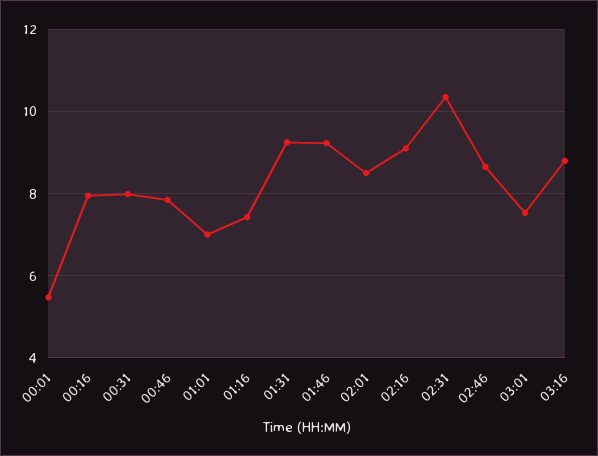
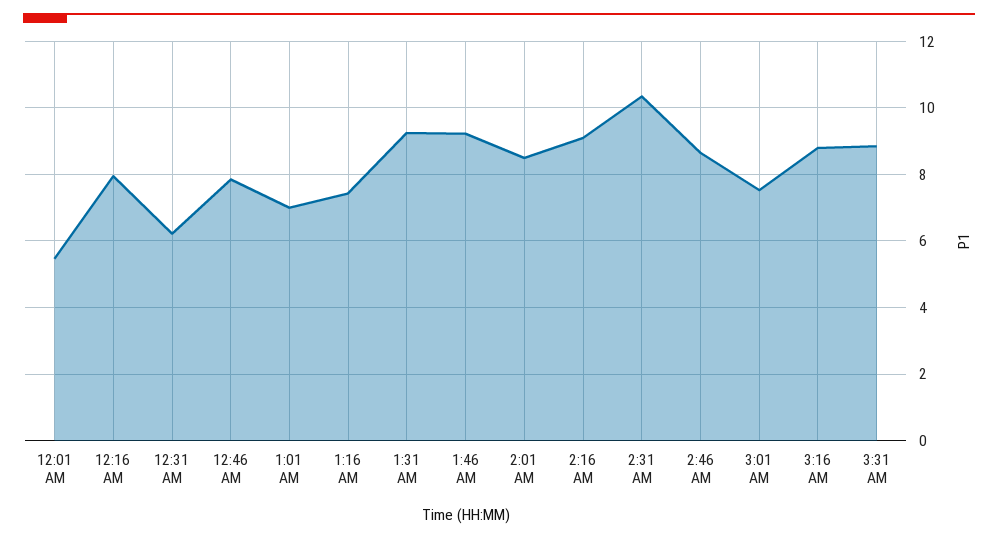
00:31: 8 -> 6.2
3:31 AM: none -> 8.8

